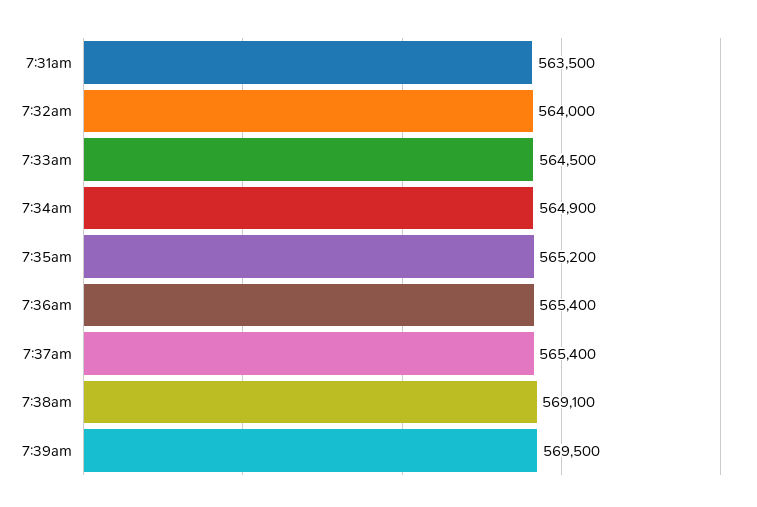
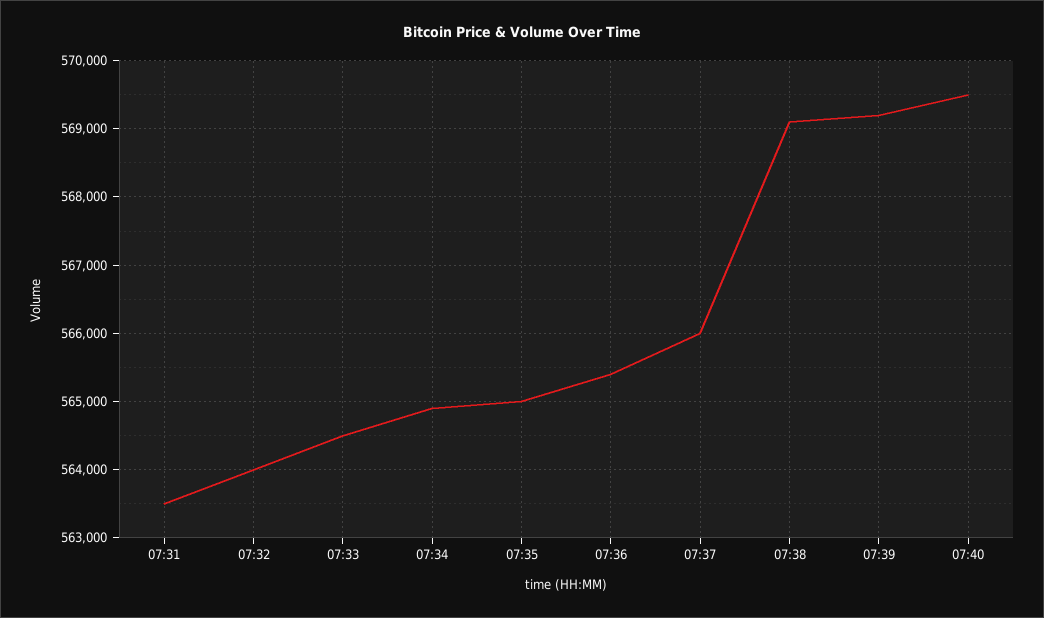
7:35am: 565200 -> 565000
7:37am: 565400 -> 566000
7:39am: 569500 -> 569200
07:40: none -> 569500

